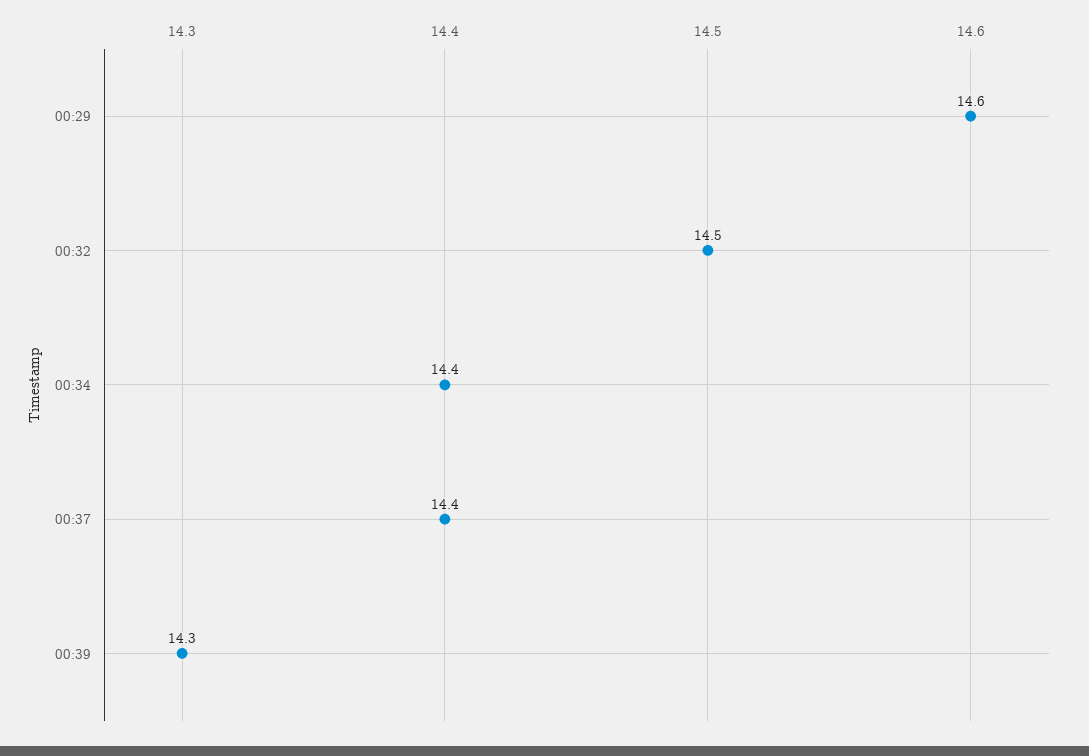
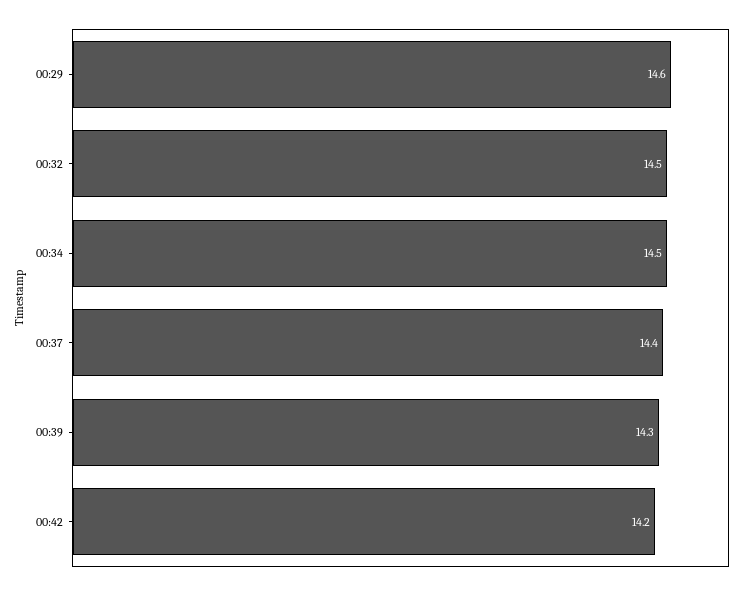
00:34: 14.4 -> 14.5
00:42: none -> 14.2

